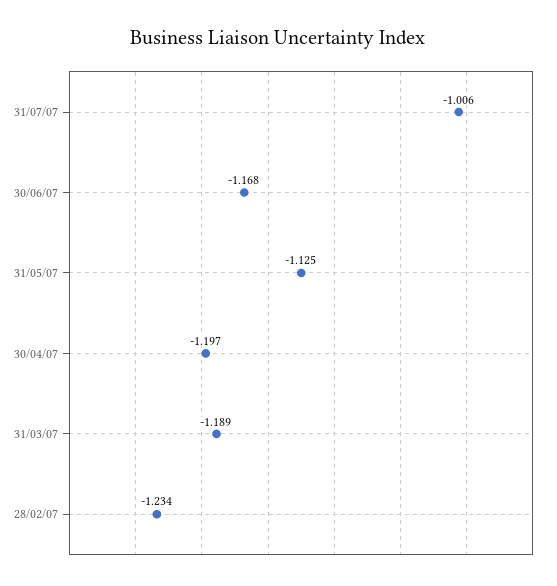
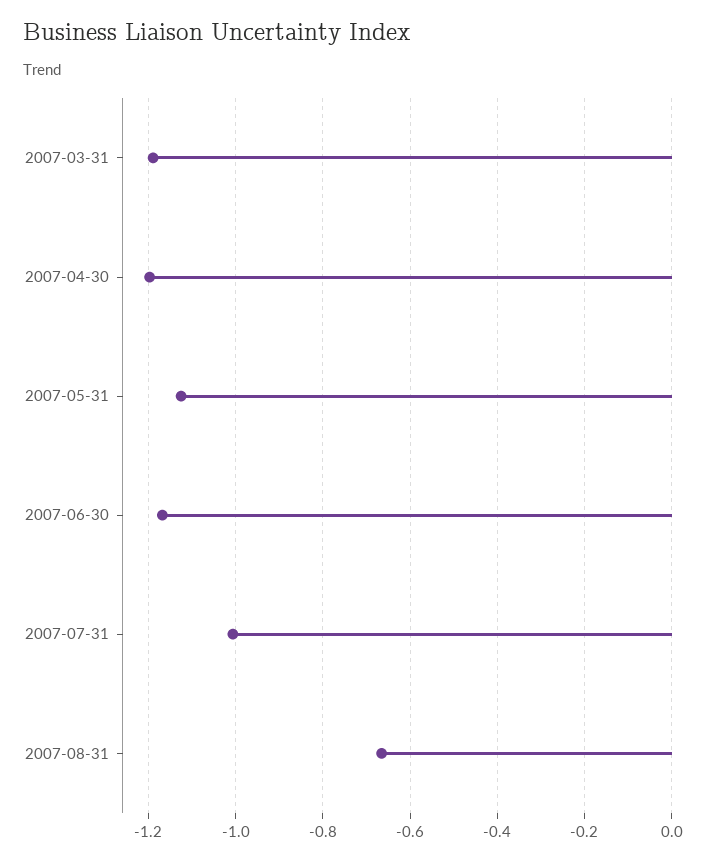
28/02/07: -1.234 -> none
2007-08-31: none -> -0.66

